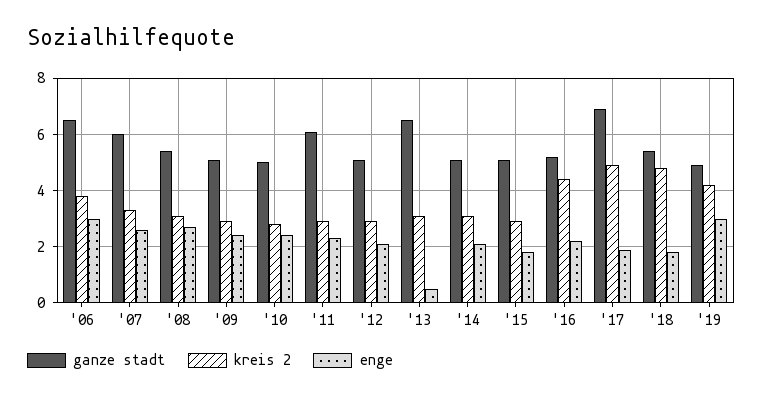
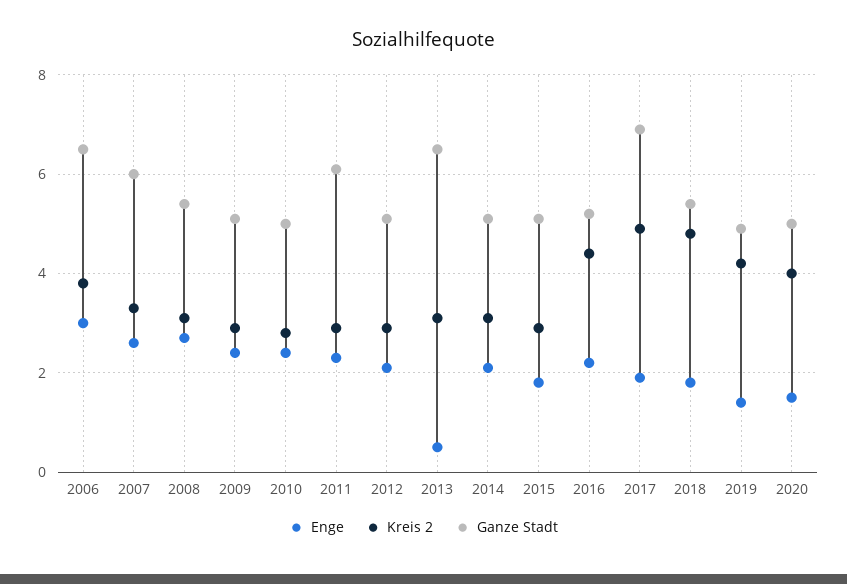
enge, '19: 3 -> 1.5
enge, 2020: none -> 1.5
kreis 2, 2020: none -> 4
ganze stadt, 2020: none -> 5

